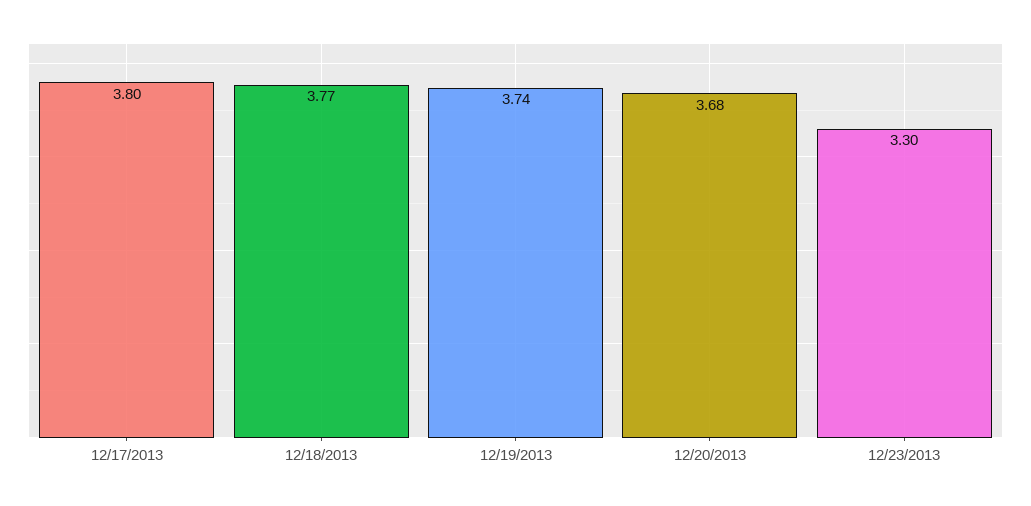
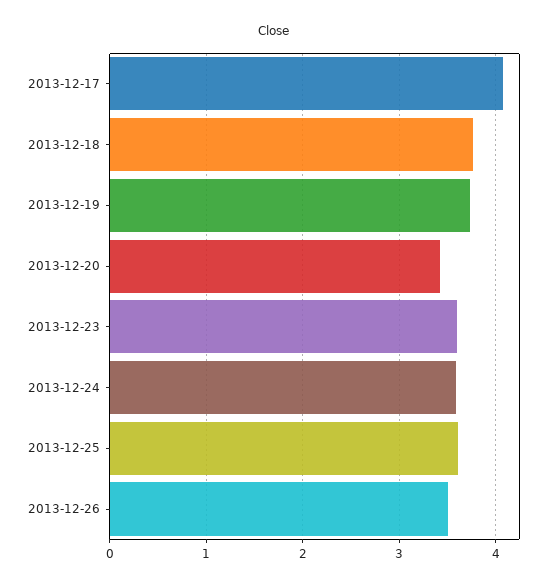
12/17/2013: 3.8 -> 4.1
12/20/2013: 3.68 -> 3.4
12/23/2013: 3.3 -> 3.6
2013-12-24: none -> 3.6
2013-12-25: none -> 3.6
2013-12-26: none -> 3.5

